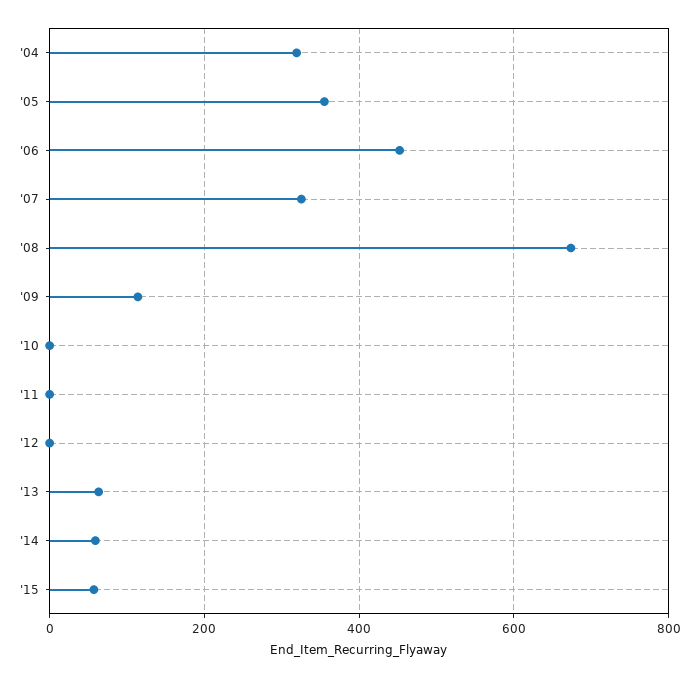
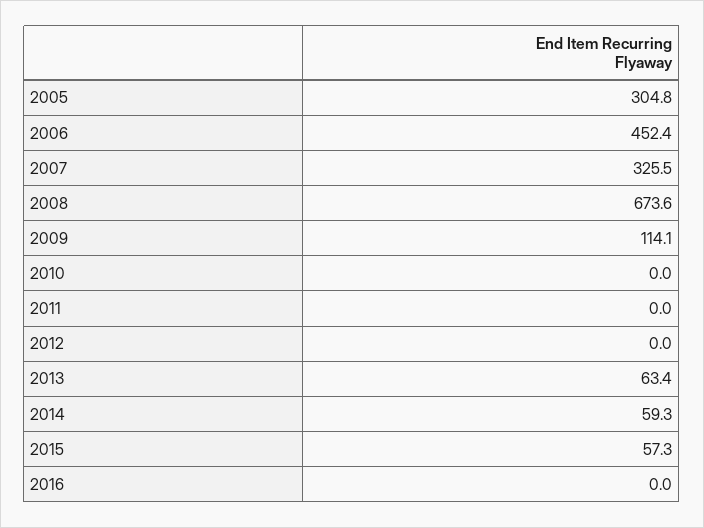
'04: 320 -> none
'05: 360 -> 304.8
2016: none -> 0

